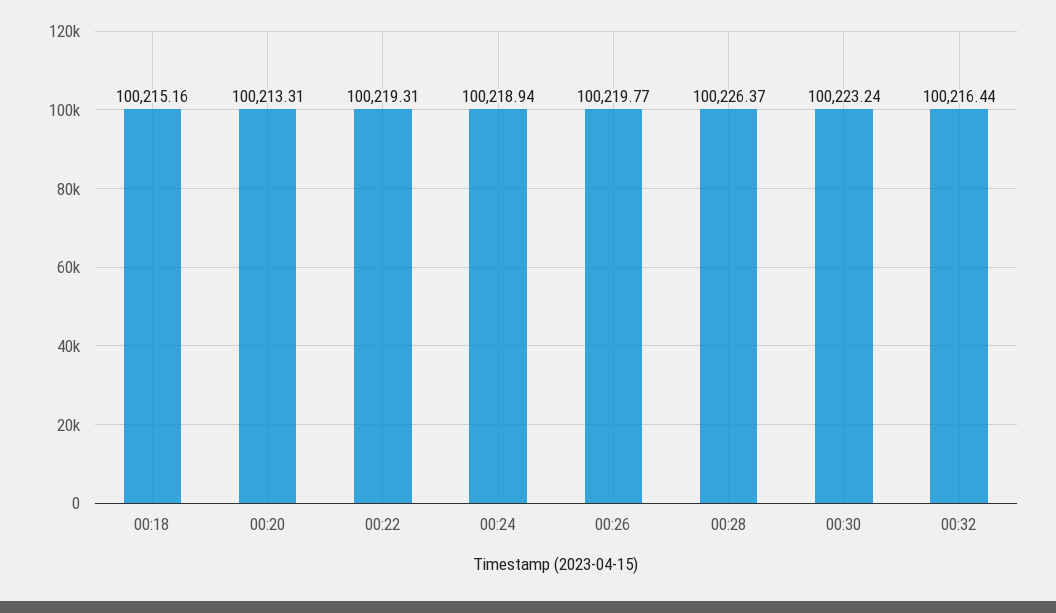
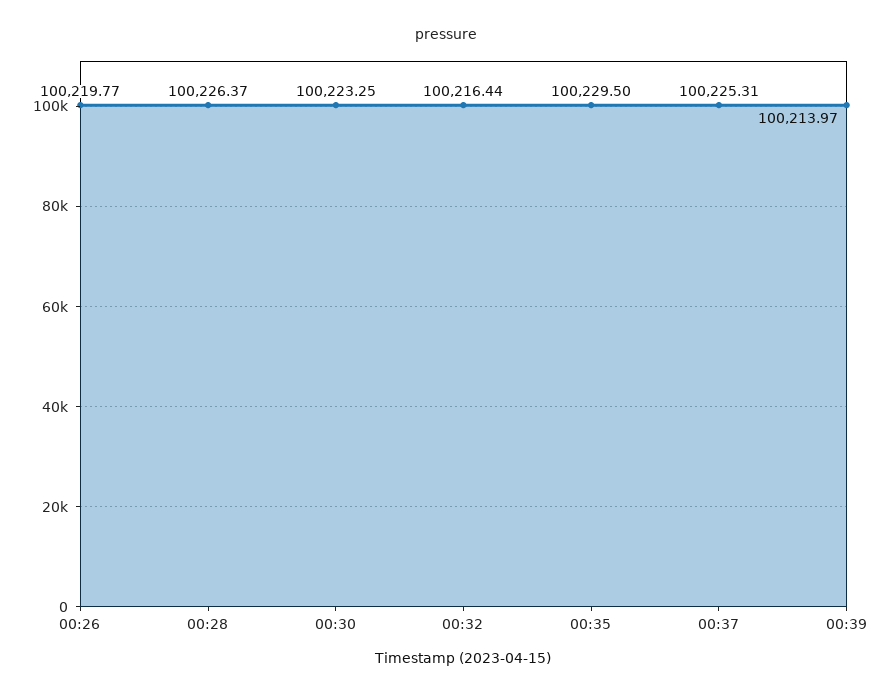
00:18: 100215.16 -> none
00:20: 100213.31 -> none
00:22: 100219.31 -> none
00:24: 100218.94 -> none
00:30: 100223.24 -> 100223.25
00:35: none -> 100229.5
00:37: none -> 100225.31
00:39: none -> 100213.97

